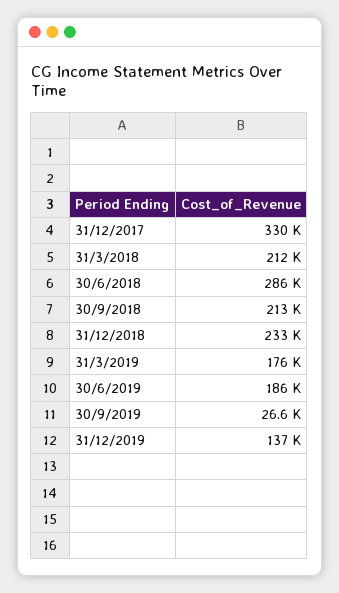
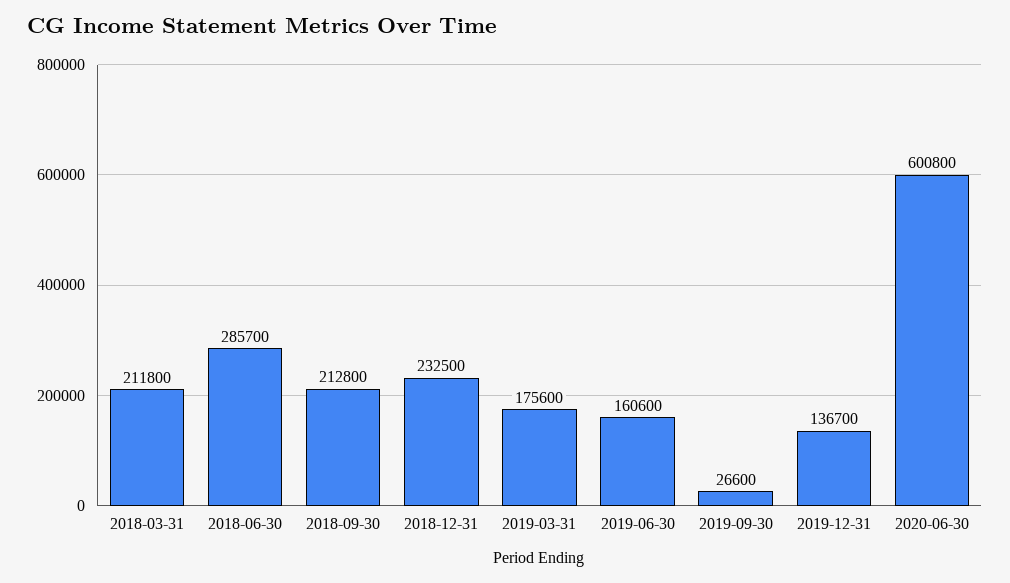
31/12/2017: 330000 -> none
30/6/2019: 186000 -> 160600
2020-06-30: none -> 600800

